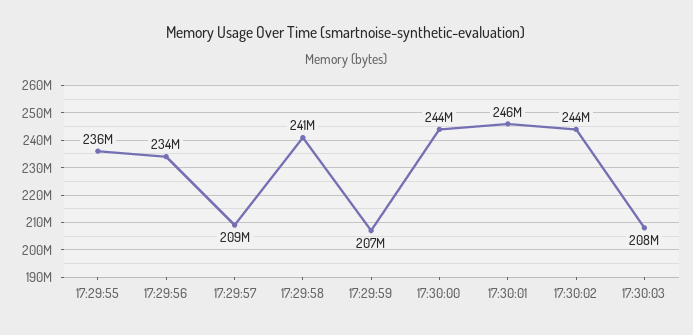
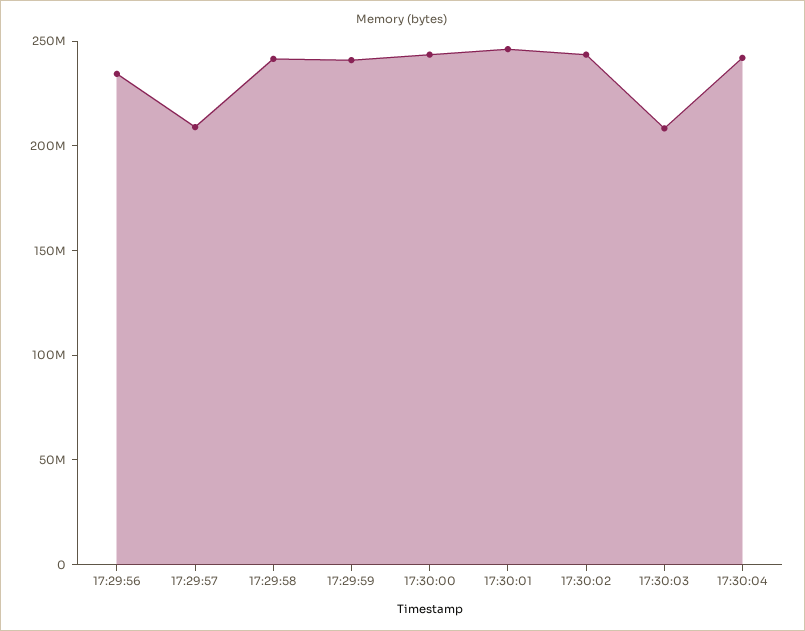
17:29:55: 236000000 -> none
17:29:59: 207000000 -> 240000000
17:30:04: none -> 240000000

